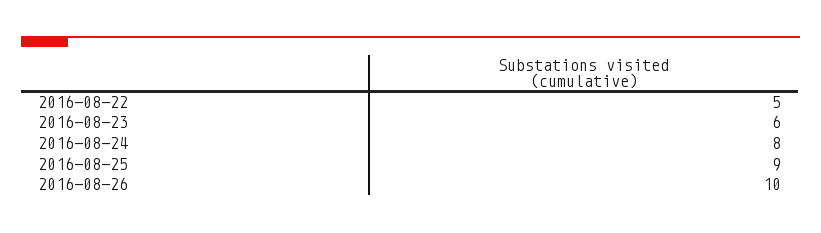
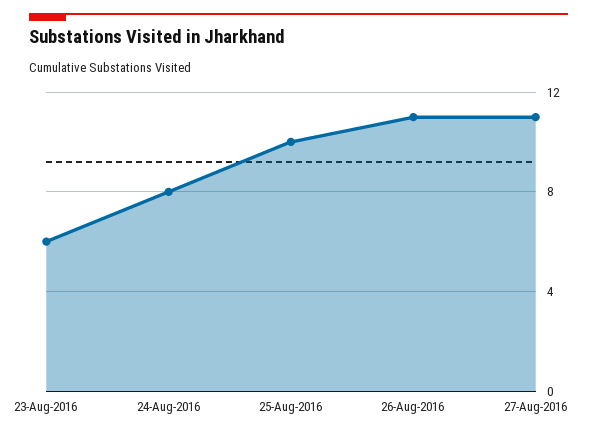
2016-08-22: 5 -> none
2016-08-25: 9 -> 10
2016-08-26: 10 -> 11
27-Aug-2016: none -> 11

